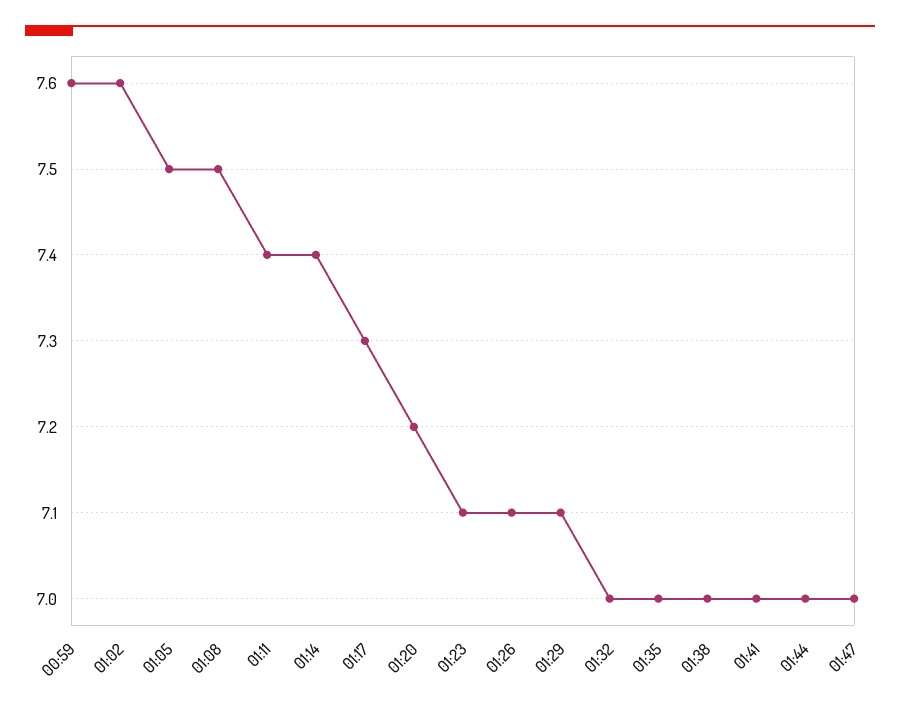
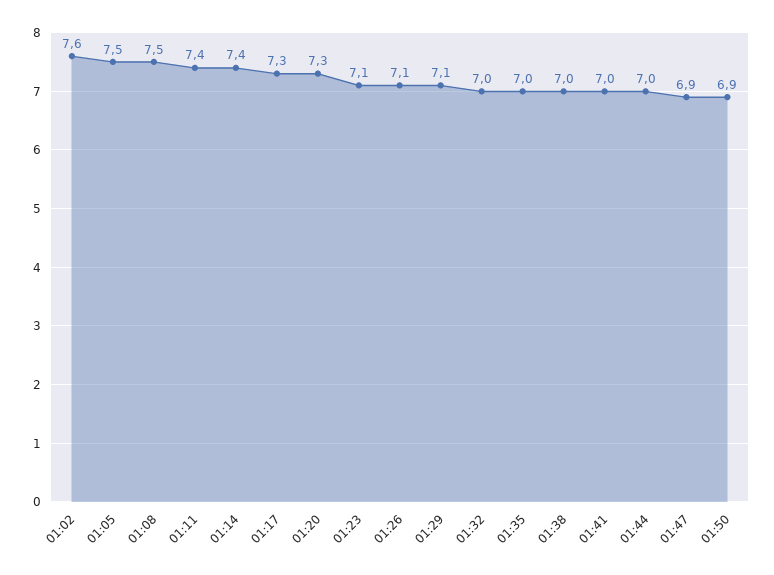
00:59: 7.6 -> none
01:20: 7.2 -> 7.3
01:47: 7 -> 6.9
01:50: none -> 6.9

